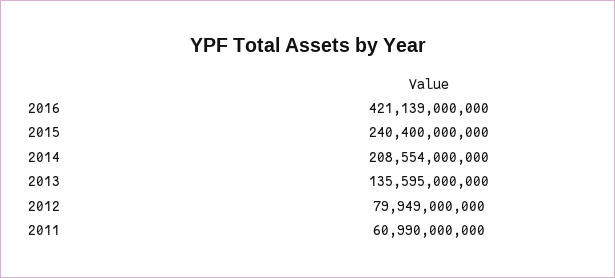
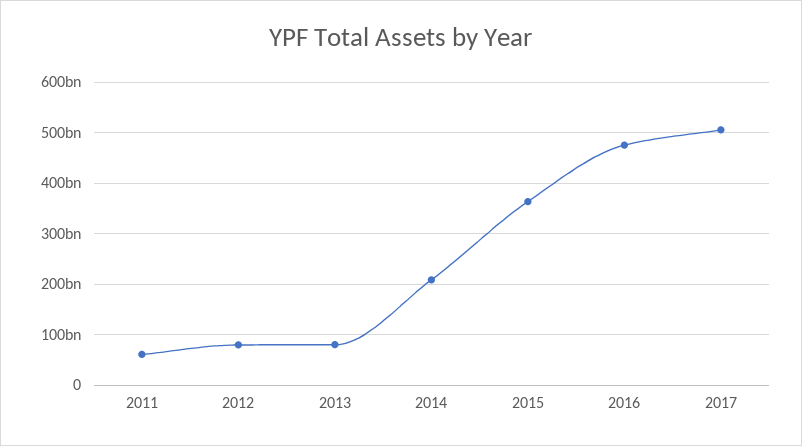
2016: 421139000000 -> 480000000000
2015: 240400000000 -> 360000000000
2013: 135595000000 -> 80000000000
2017: none -> 500000000000

